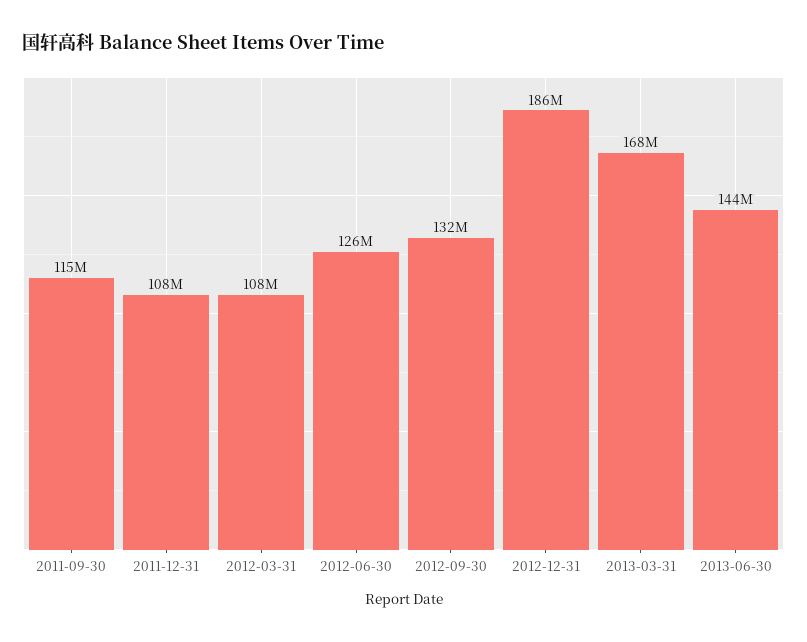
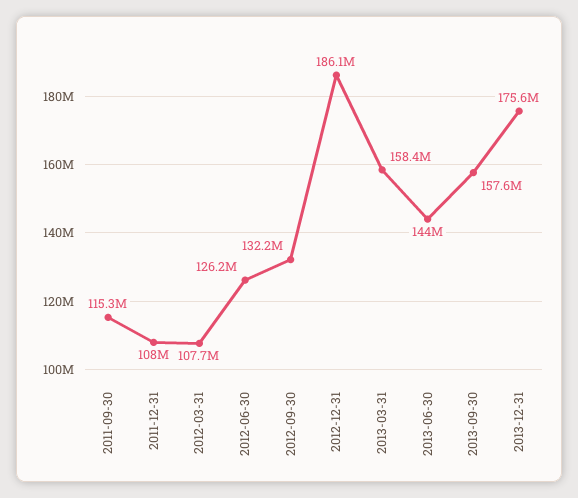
2013-03-31: 168000000 -> 158400000
2013-09-30: none -> 157600000
2013-12-31: none -> 175600000

